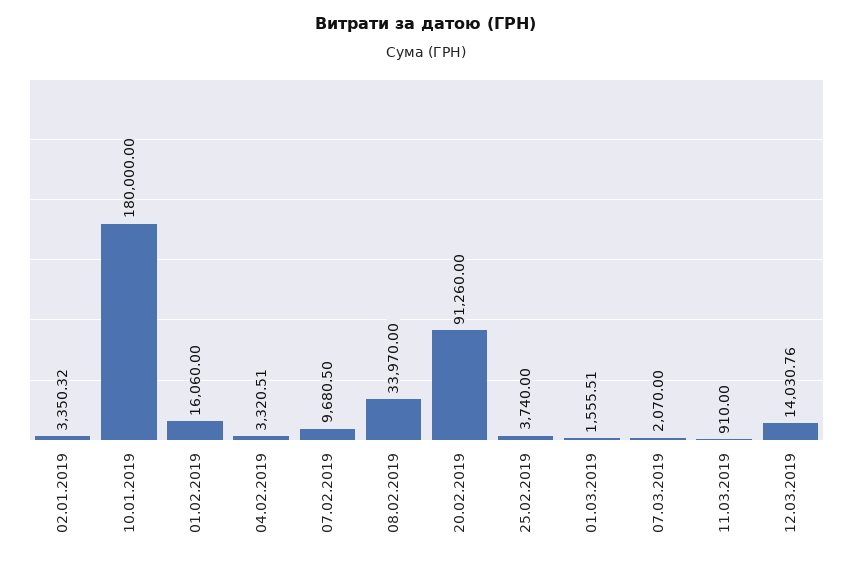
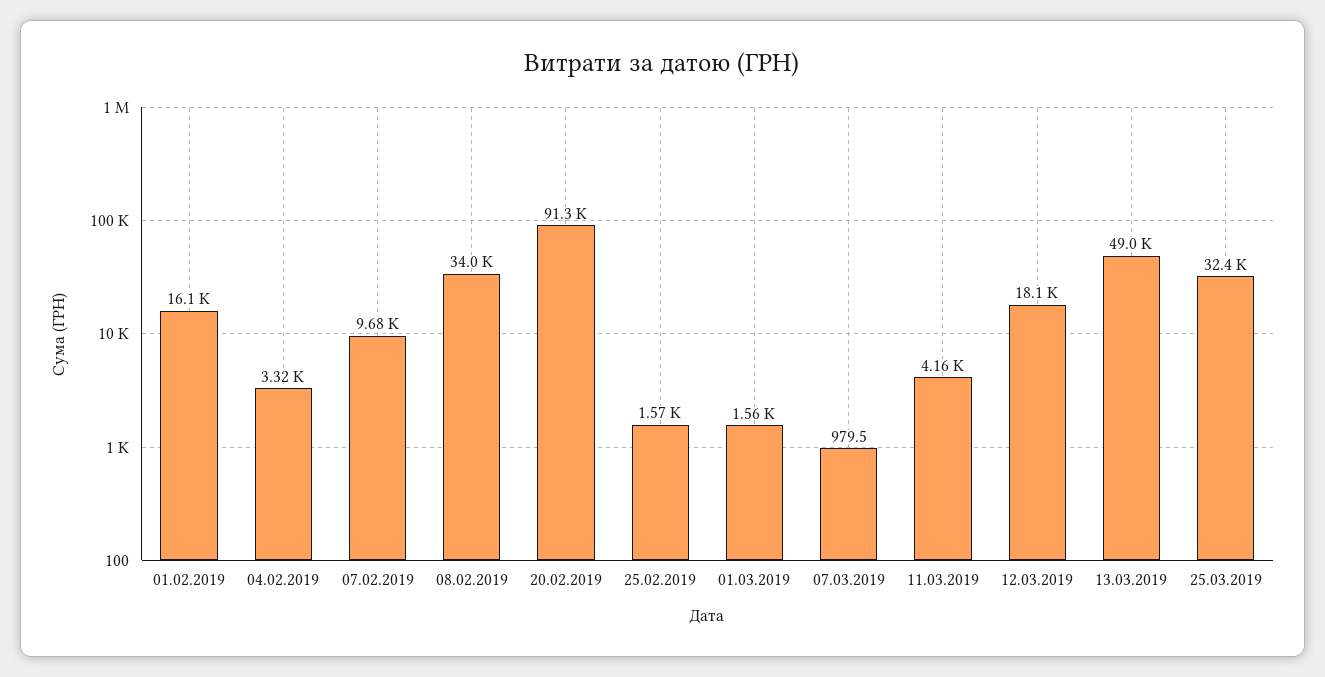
02.01.2019: 3350.32 -> none
10.01.2019: 180000 -> none
25.02.2019: 3740 -> 1570
07.03.2019: 2070 -> 979.5
11.03.2019: 910 -> 4160
12.03.2019: 14030.76 -> 18100
13.03.2019: none -> 49000
25.03.2019: none -> 32400

